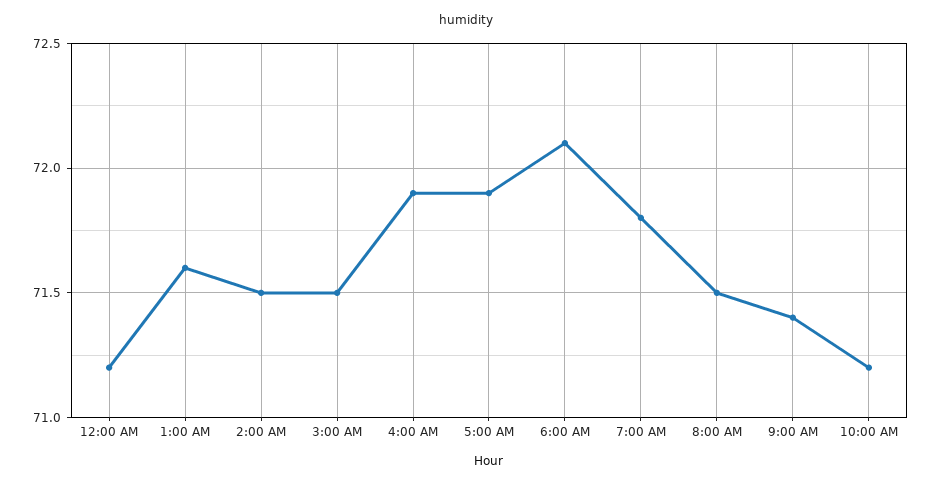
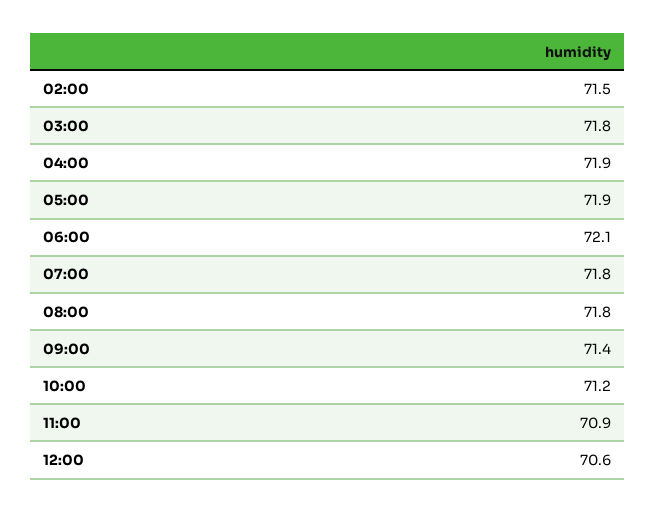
12:00 AM: 71.2 -> none
1:00 AM: 71.6 -> none
3:00 AM: 71.5 -> 71.8
8:00 AM: 71.5 -> 71.8
11:00: none -> 70.9
12:00: none -> 70.6

